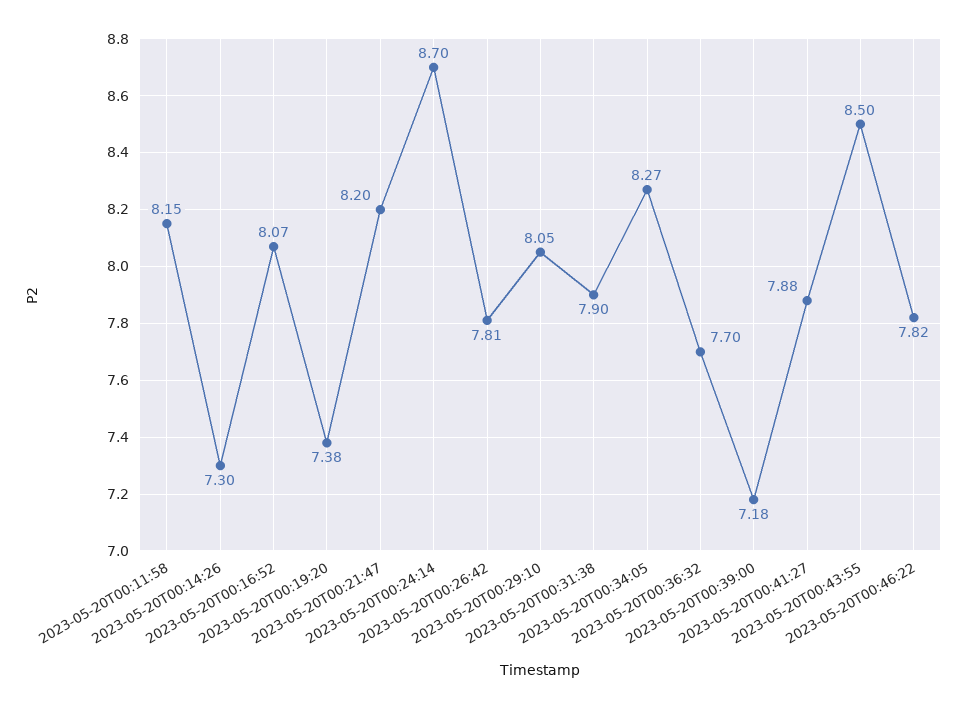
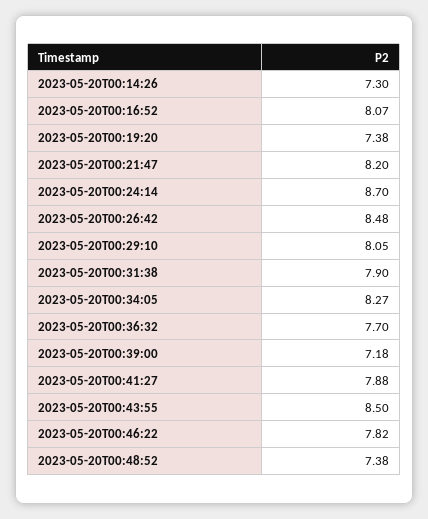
2023-05-20T00:11:58: 8.15 -> none
2023-05-20T00:26:42: 7.81 -> 8.48
2023-05-20T00:48:52: none -> 7.38

